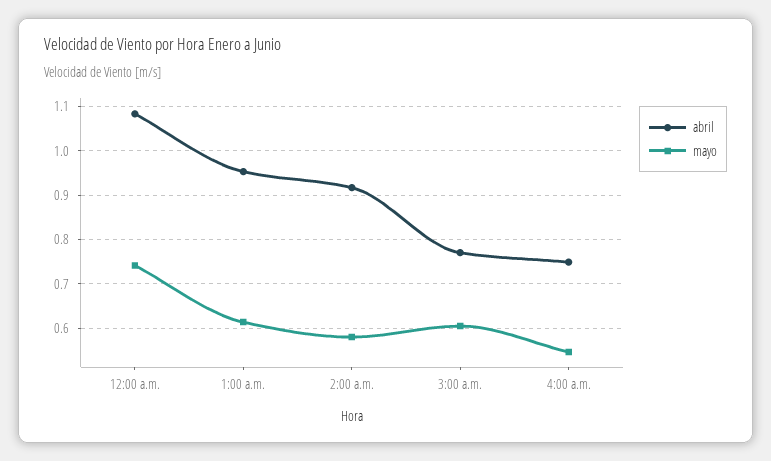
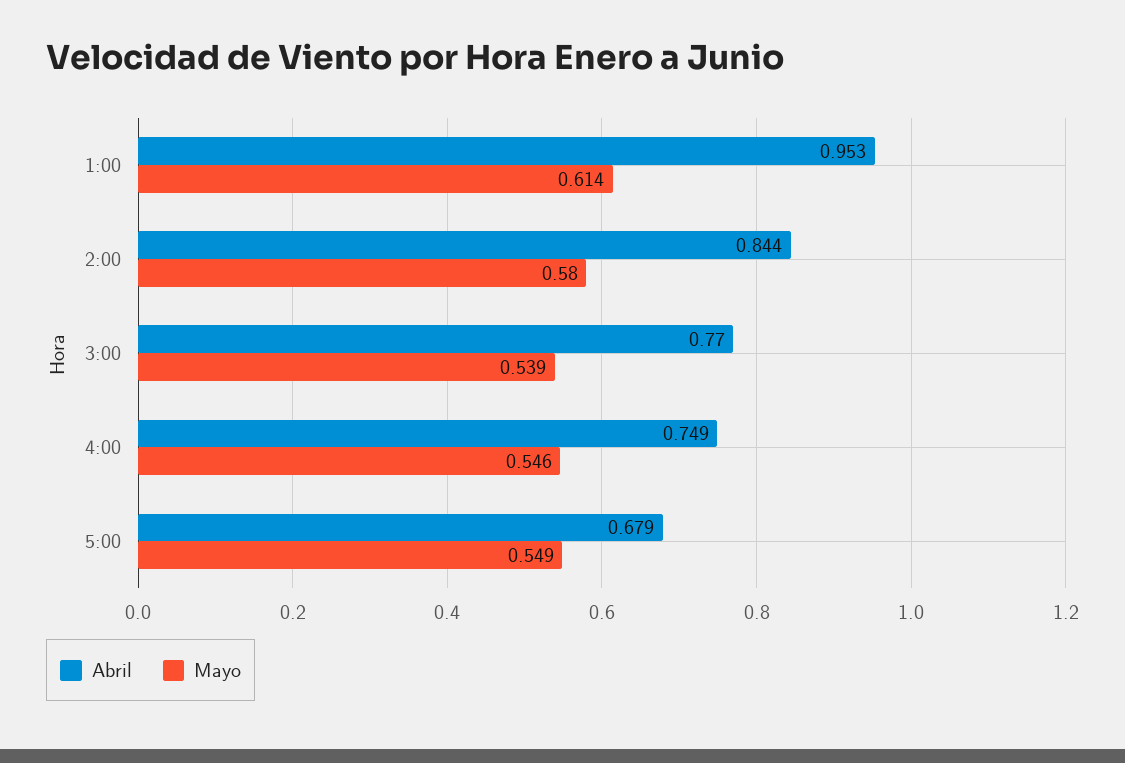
abril, 12:00 a.m.: 1.08 -> none
mayo, 12:00 a.m.: 0.74 -> none
abril, 2:00 a.m.: 0.92 -> 0.844
mayo, 3:00 a.m.: 0.6 -> 0.539
abril, 5:00: none -> 0.679
mayo, 5:00: none -> 0.549

